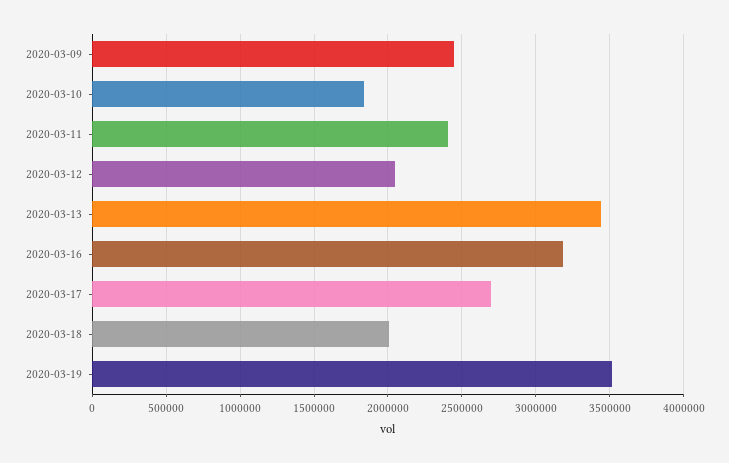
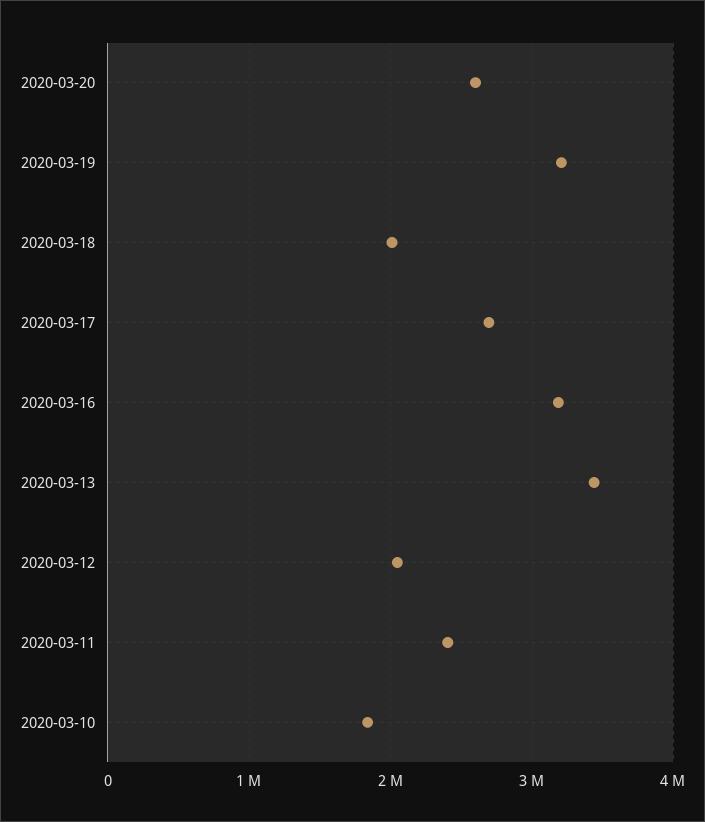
2020-03-09: 2450000 -> none
2020-03-19: 3500000 -> 3200000
2020-03-20: none -> 2600000

